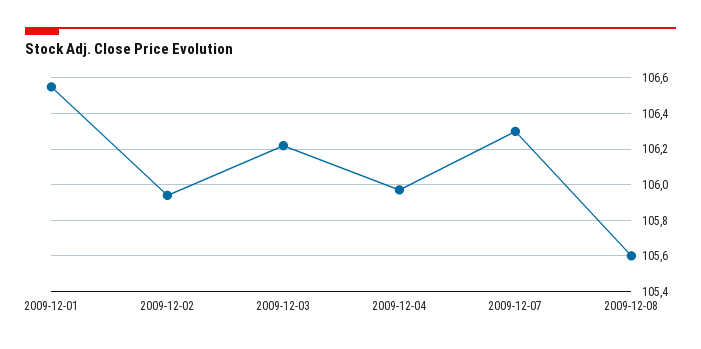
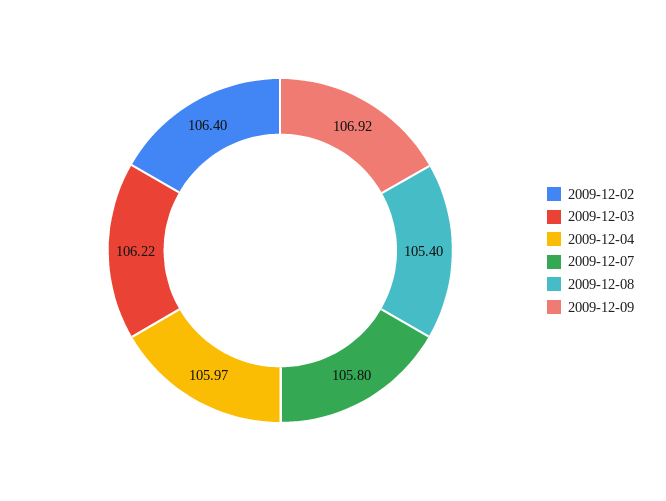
2009-12-01: 106.55 -> none
2009-12-02: 105.95 -> 106.4
2009-12-07: 106.3 -> 105.8
2009-12-08: 105.6 -> 105.4
2009-12-09: none -> 106.92

